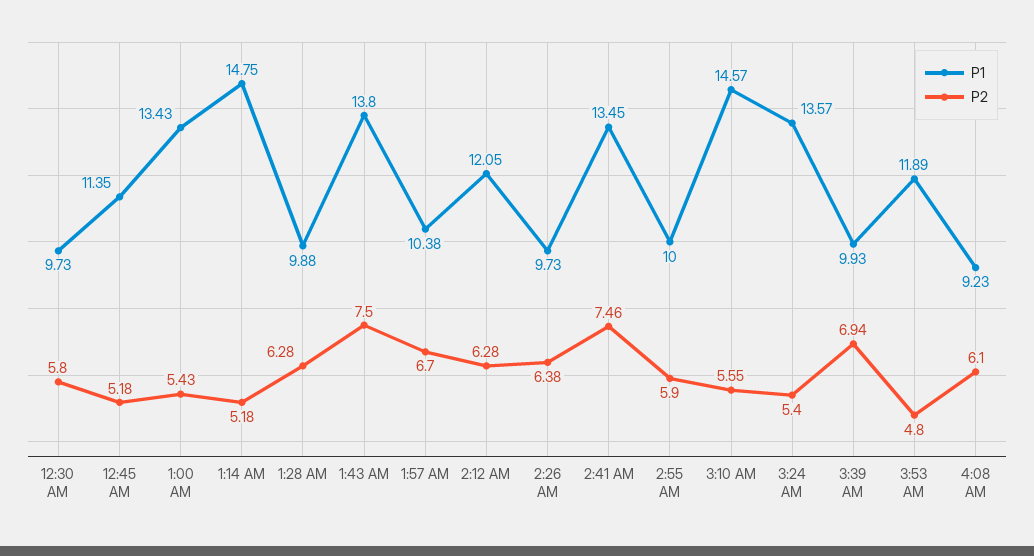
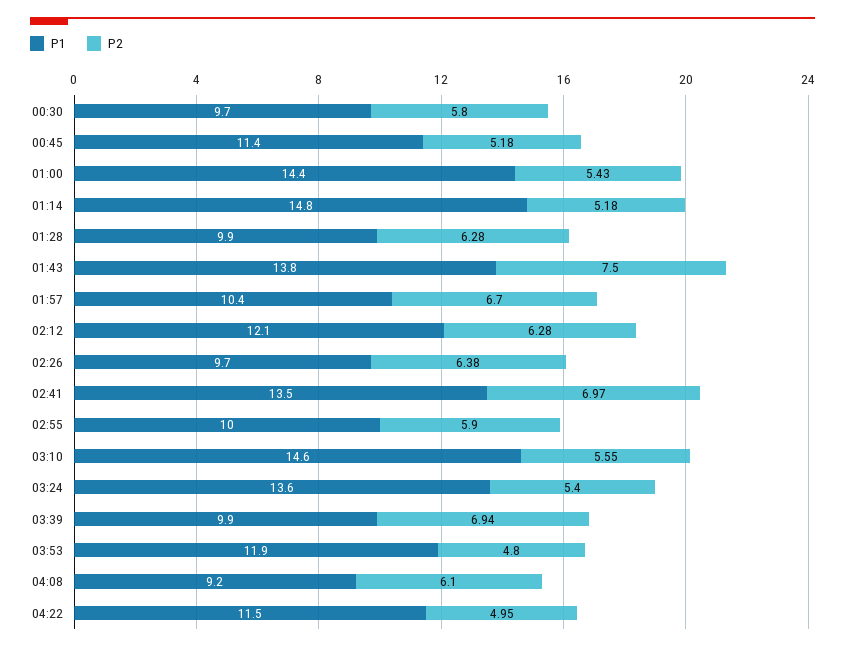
P1, 1:00 AM: 13.43 -> 14.4
P2, 2:41 AM: 7.46 -> 6.97
P1, 04:22: none -> 11.5
P2, 04:22: none -> 4.95

